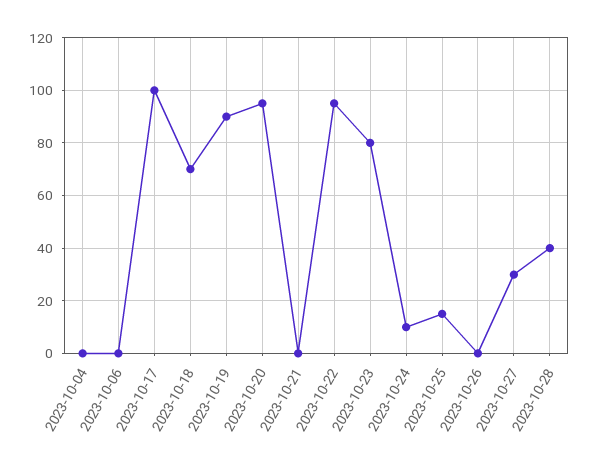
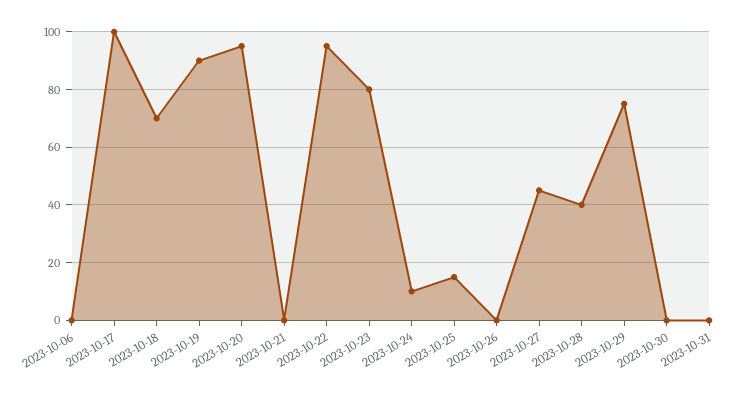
2023-10-04: 0 -> none
2023-10-27: 30 -> 45
2023-10-29: none -> 75
2023-10-30: none -> 0
2023-10-31: none -> 0

